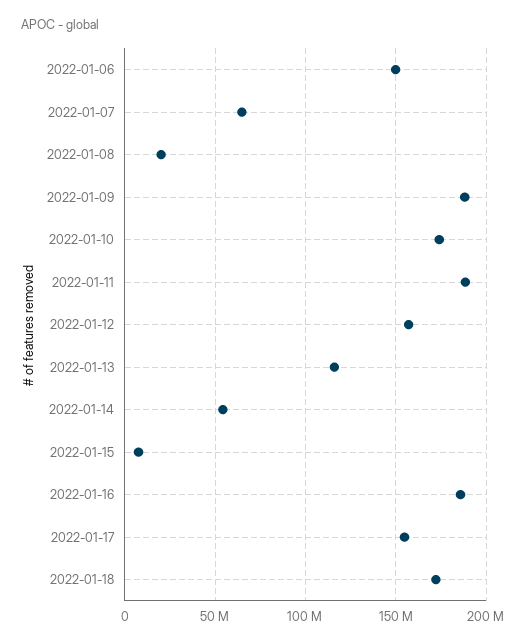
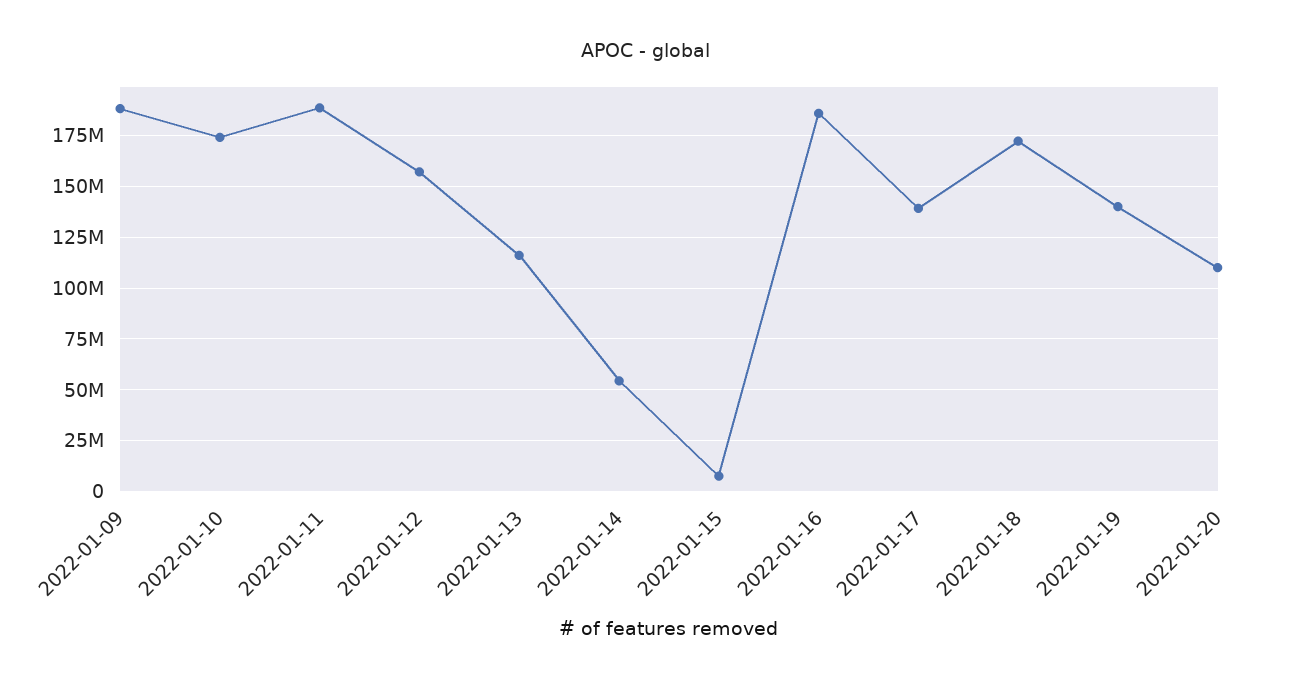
2022-01-06: 150000000 -> none
2022-01-07: 65000000 -> none
2022-01-08: 20000000 -> none
2022-01-17: 155000000 -> 140000000
2022-01-19: none -> 140000000
2022-01-20: none -> 110000000

